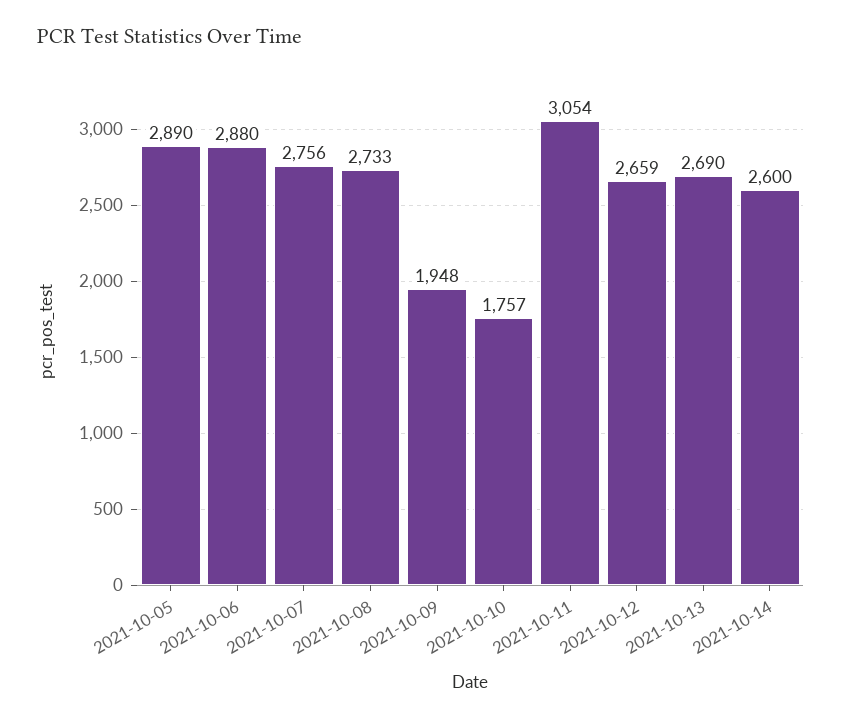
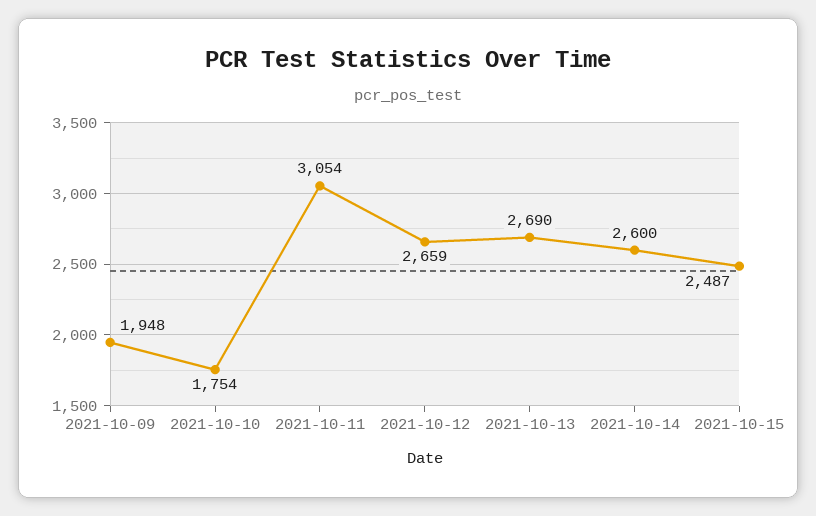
2021-10-05: 2890 -> none
2021-10-06: 2880 -> none
2021-10-07: 2756 -> none
2021-10-08: 2733 -> none
2021-10-10: 1757 -> 1754
2021-10-15: none -> 2487

